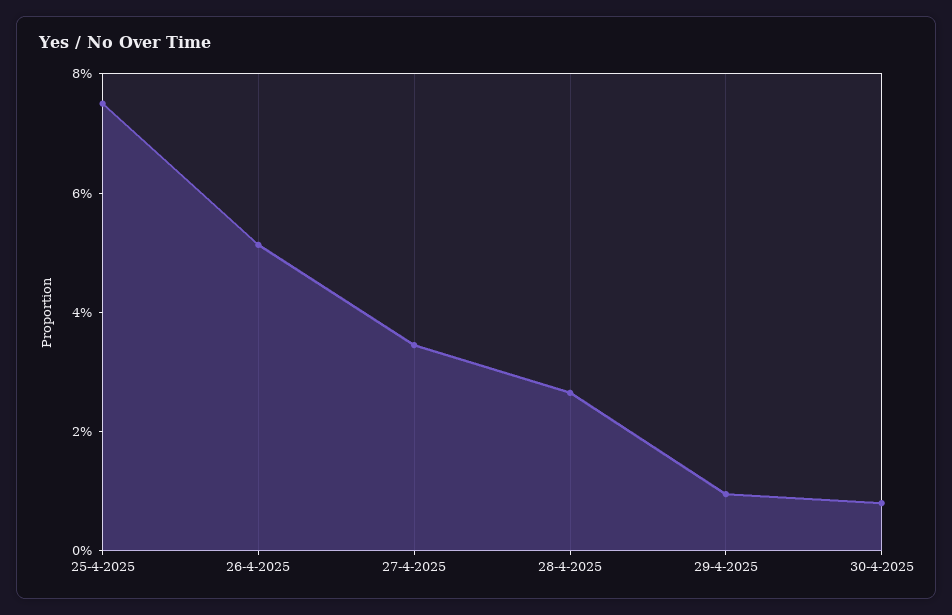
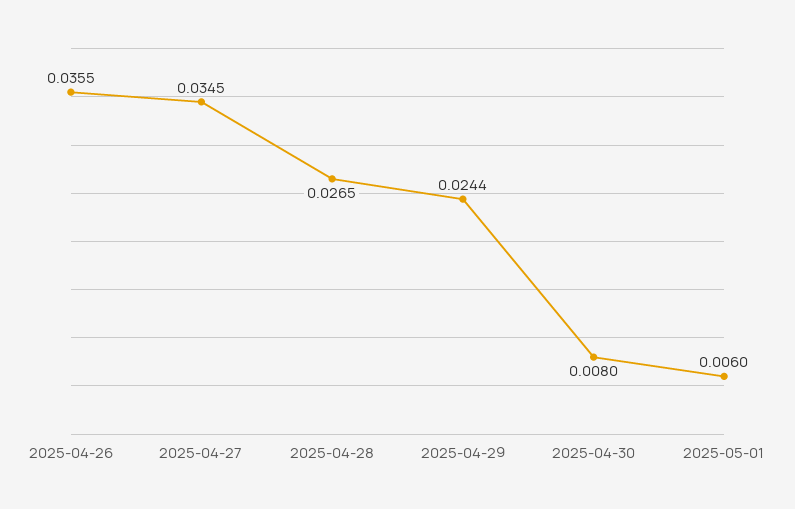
25-4-2025: 0.075 -> none
26-4-2025: 0.05 -> 0.0355
29-4-2025: 0.01 -> 0.0244
2025-05-01: none -> 0.006

